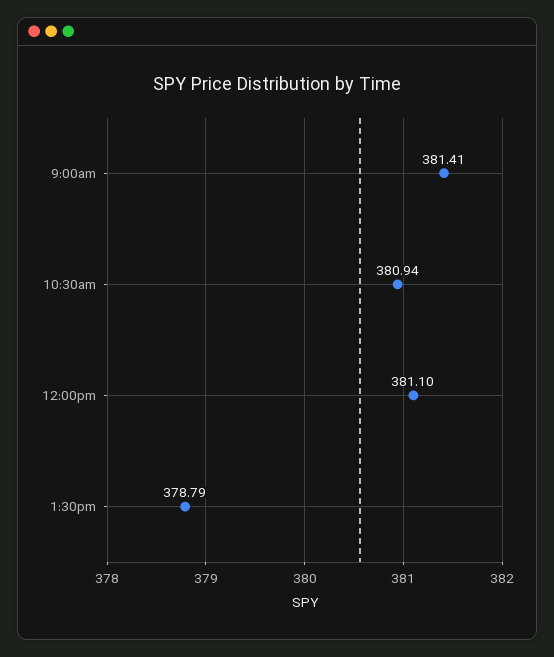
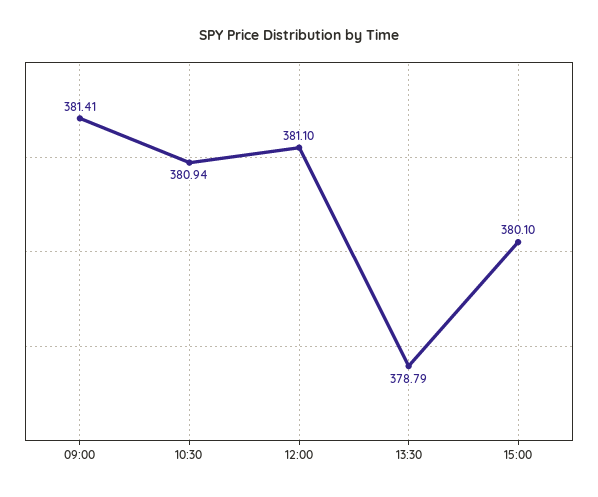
15:00: none -> 380.1

